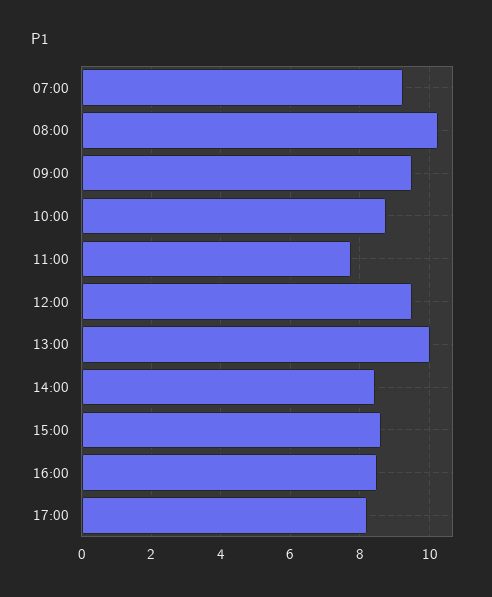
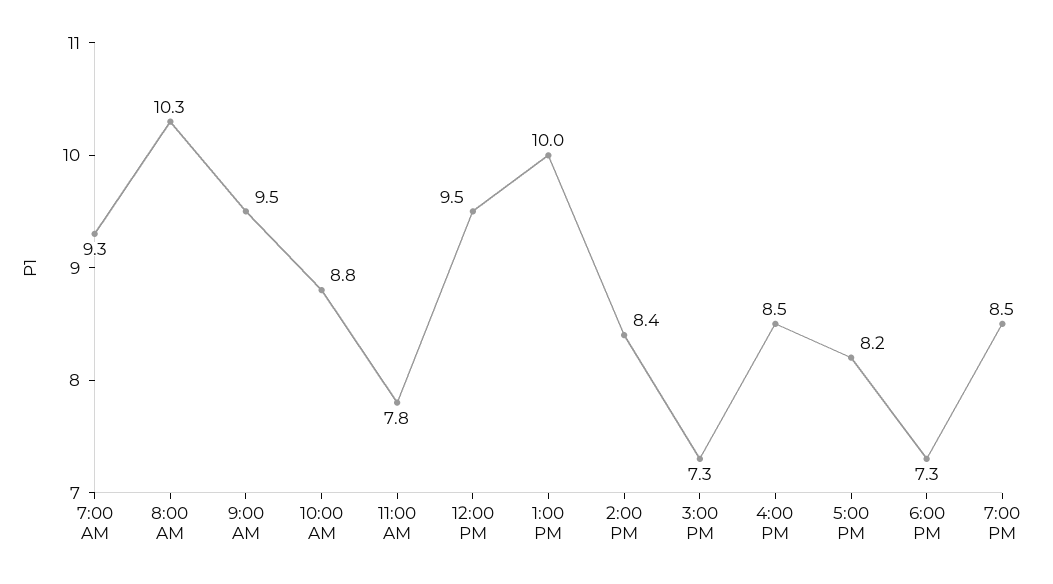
15:00: 8.6 -> 7.3
6:00 PM: none -> 7.3
7:00 PM: none -> 8.5

